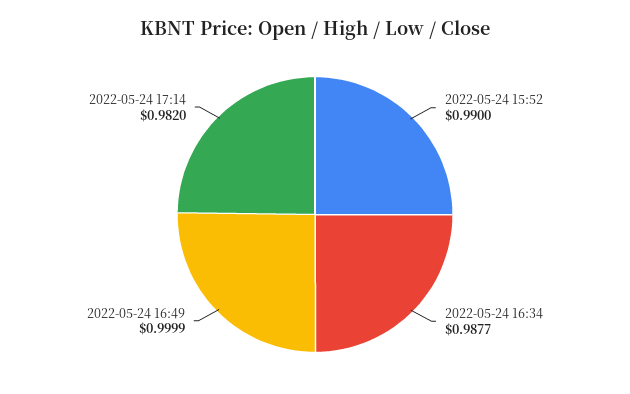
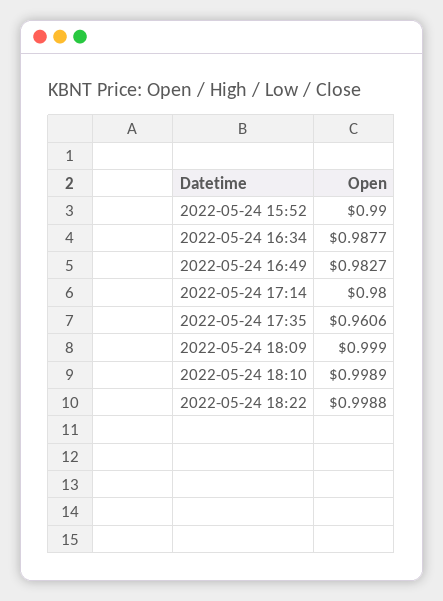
2022-05-24 16:49: 0.9999 -> 0.9827
2022-05-24 17:14: 0.982 -> 0.98
2022-05-24 17:35: none -> 0.9606
2022-05-24 18:09: none -> 0.999
2022-05-24 18:10: none -> 0.9989
2022-05-24 18:22: none -> 0.9988

